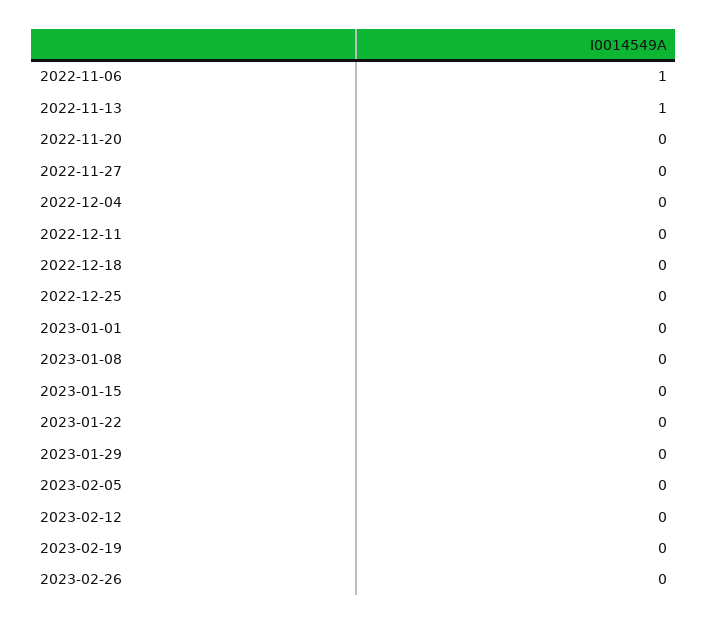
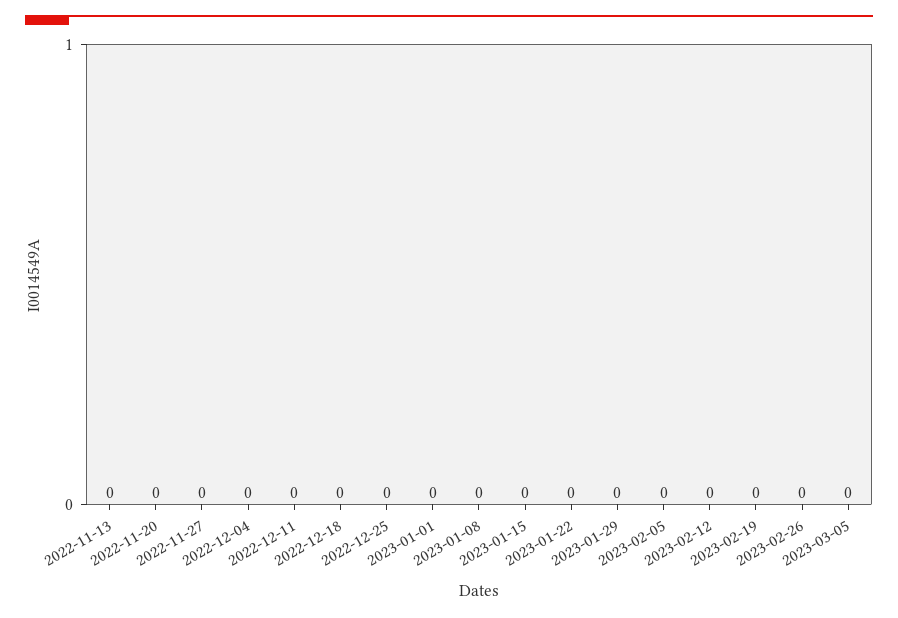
2022-11-06: 1 -> none
2022-11-13: 1 -> 0
2023-03-05: none -> 0

